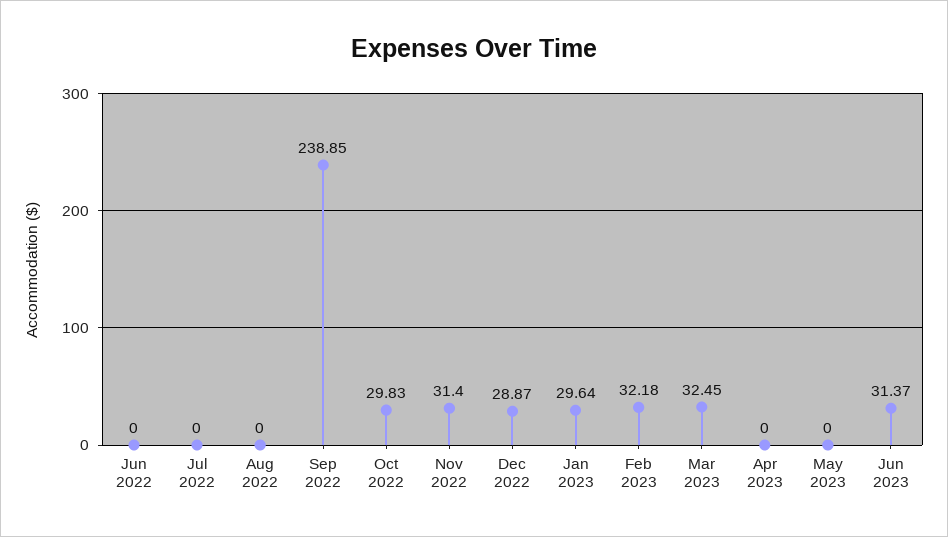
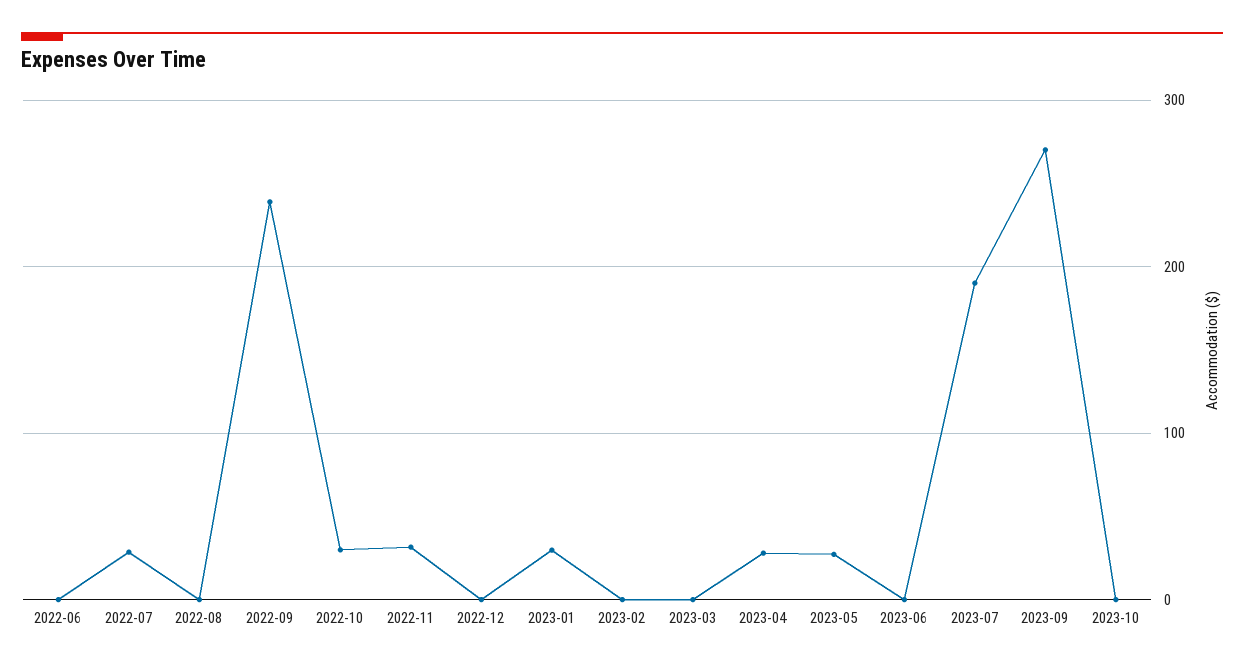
Jul 2022: 0 -> 30
Dec 2022: 28.87 -> 0
Feb 2023: 32.18 -> 0
Mar 2023: 32.45 -> 0
Apr 2023: 0 -> 30
May 2023: 0 -> 30
Jun 2023: 31.37 -> 0
2023-07: none -> 190
2023-09: none -> 270
2023-10: none -> 0

